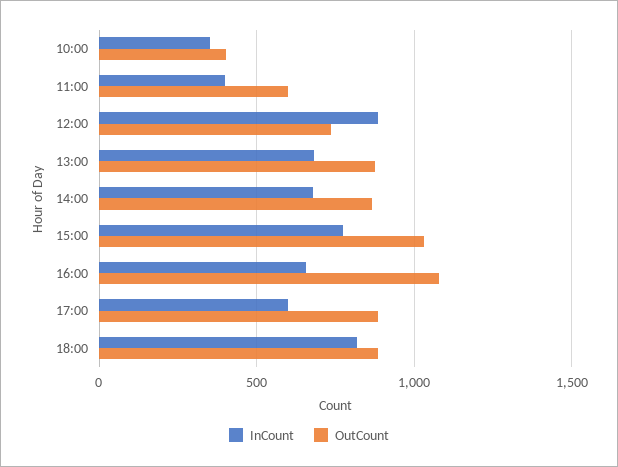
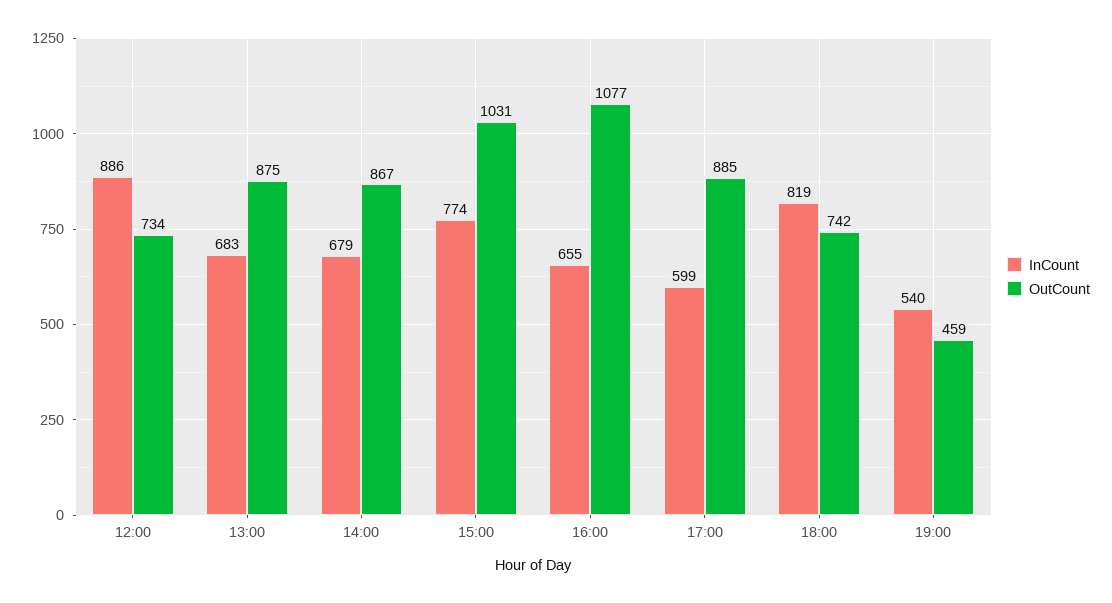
InCount, 10:00: 350 -> none
OutCount, 10:00: 400 -> none
InCount, 11:00: 400 -> none
OutCount, 11:00: 600 -> none
OutCount, 18:00: 900 -> 742
InCount, 19:00: none -> 540
OutCount, 19:00: none -> 459

